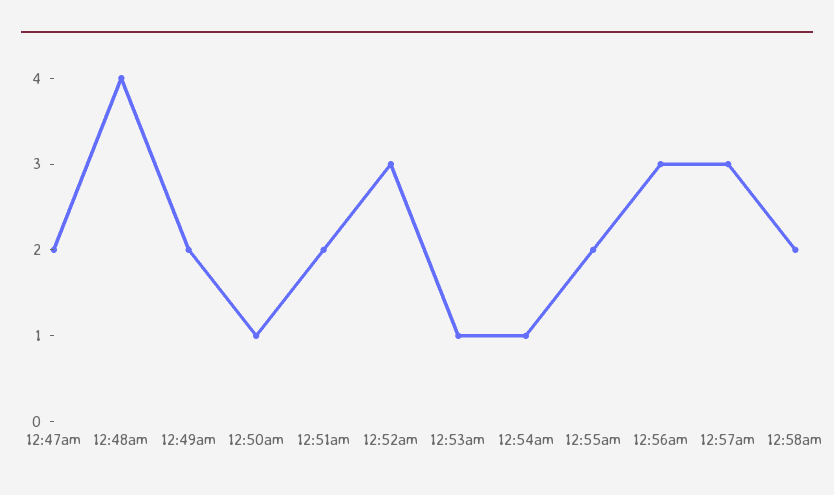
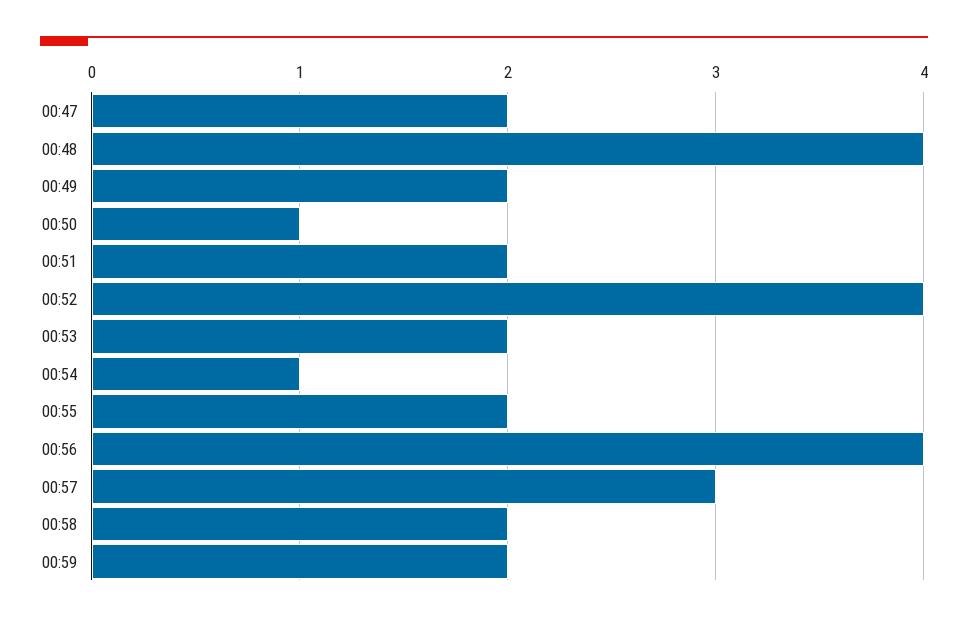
12:52am: 3 -> 4
12:53am: 1 -> 2
12:56am: 3 -> 4
00:59: none -> 2

